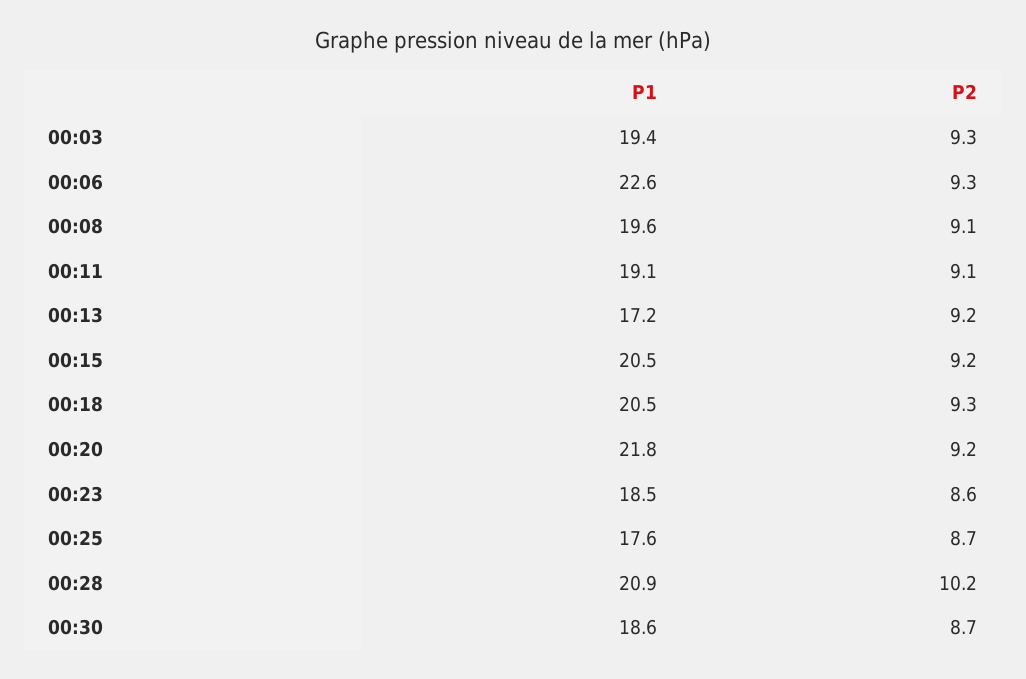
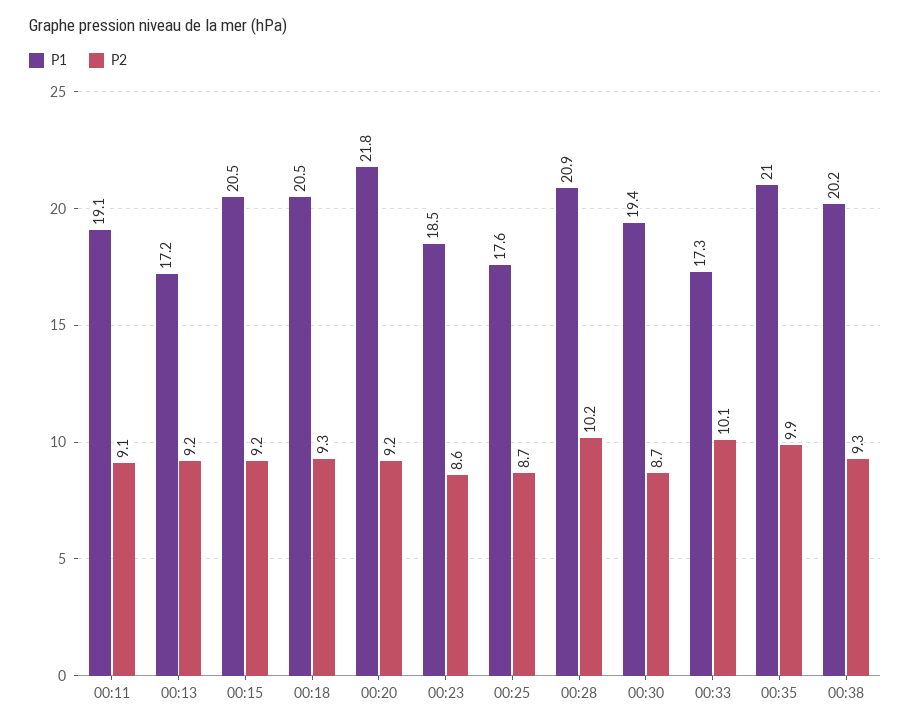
P1, 00:03: 19.4 -> none
P2, 00:03: 9.3 -> none
P1, 00:06: 22.6 -> none
P2, 00:06: 9.3 -> none
P1, 00:08: 19.6 -> none
P2, 00:08: 9.1 -> none
P1, 00:30: 18.6 -> 19.4
P1, 00:33: none -> 17.3
P2, 00:33: none -> 10.1
P1, 00:35: none -> 21
P2, 00:35: none -> 9.9
P1, 00:38: none -> 20.2
P2, 00:38: none -> 9.3

